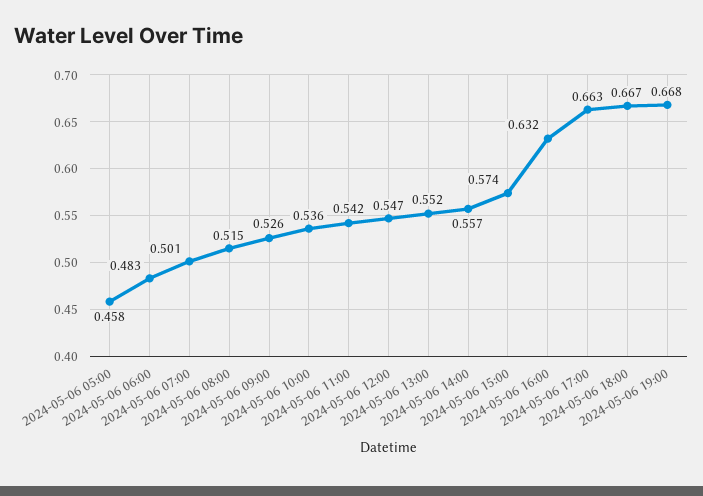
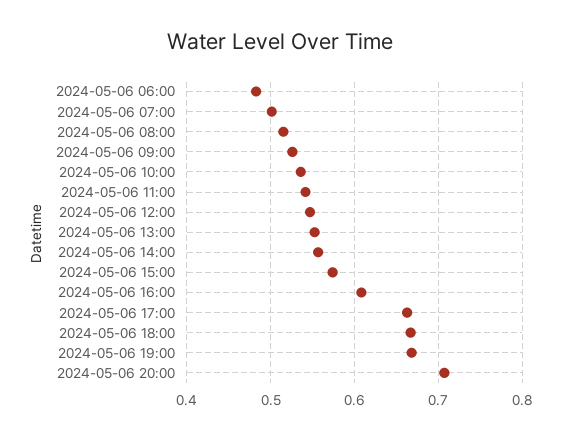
2024-05-06 05:00: 0.458 -> none
2024-05-06 16:00: 0.632 -> 0.61
2024-05-06 20:00: none -> 0.71

